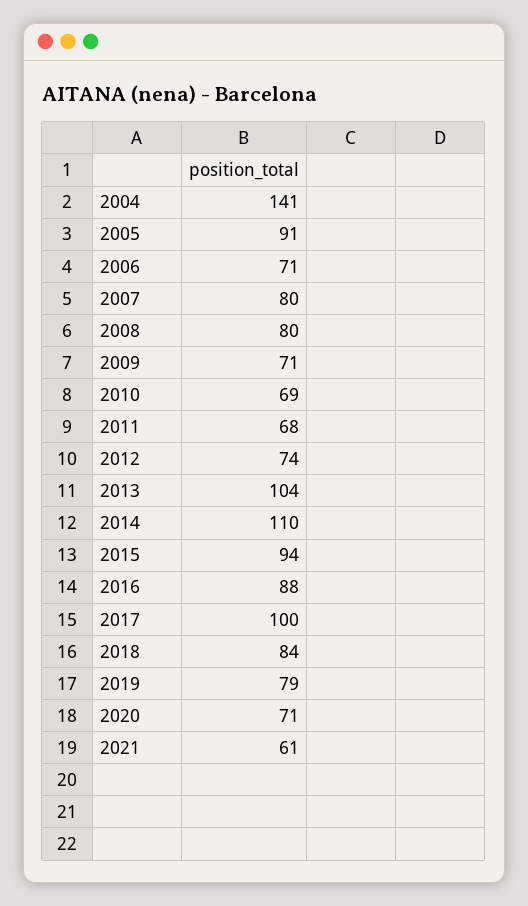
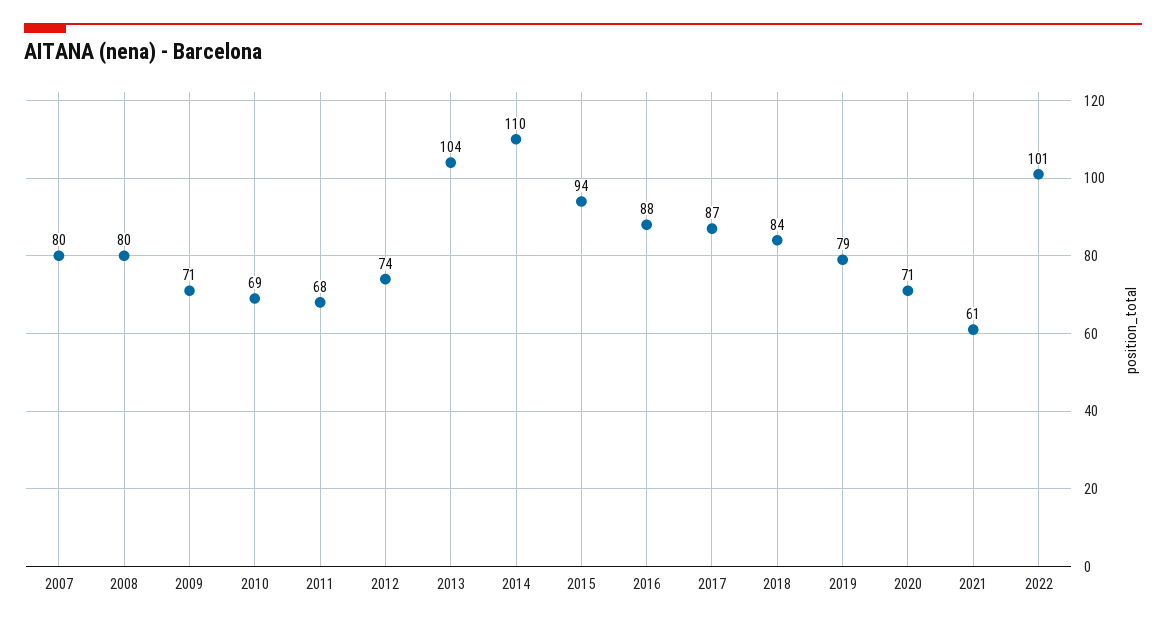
2004: 141 -> none
2005: 91 -> none
2006: 71 -> none
2017: 100 -> 87
2022: none -> 101

